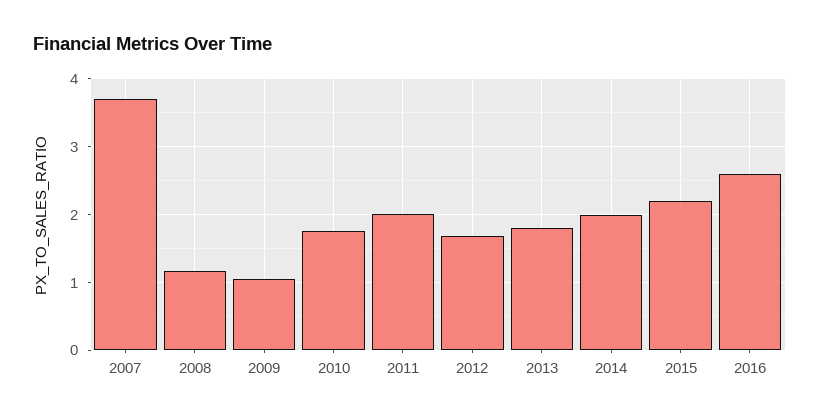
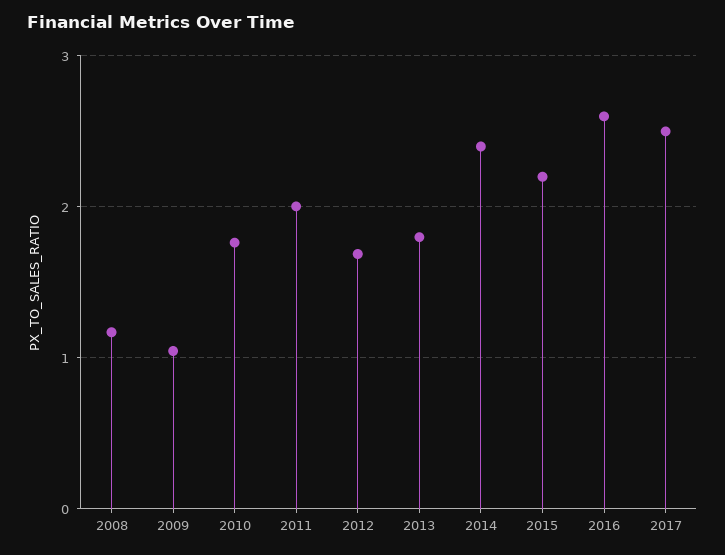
2007: 3.7 -> none
2014: 2 -> 2.4
2017: none -> 2.5

